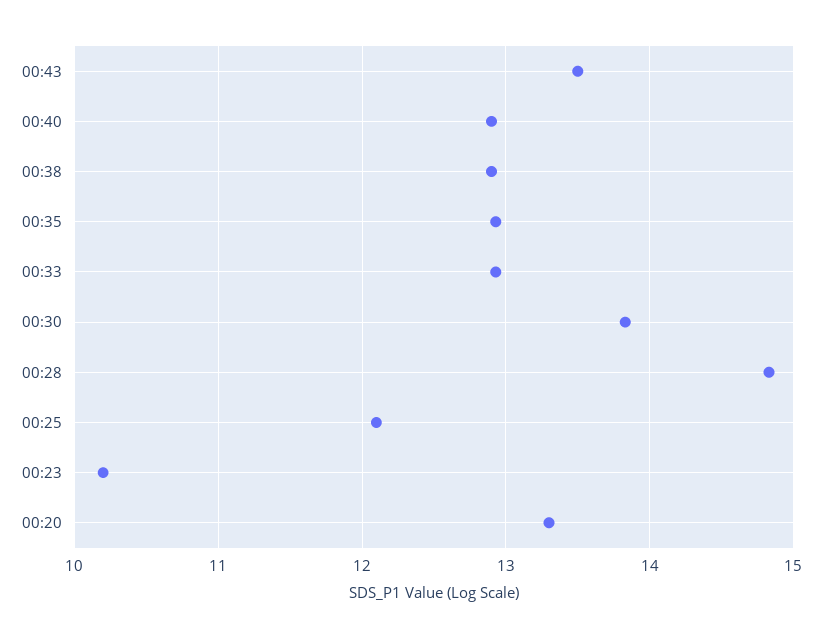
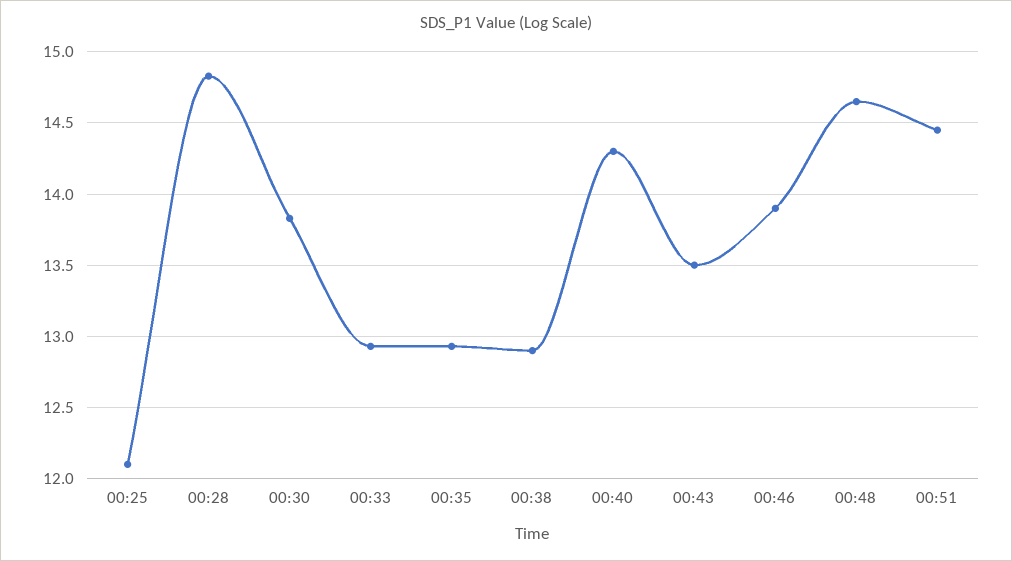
00:40: 12.9 -> 14.3
00:23: 10.2 -> none
00:20: 13.3 -> none
00:46: none -> 13.9
00:48: none -> 14.65
00:51: none -> 14.45

